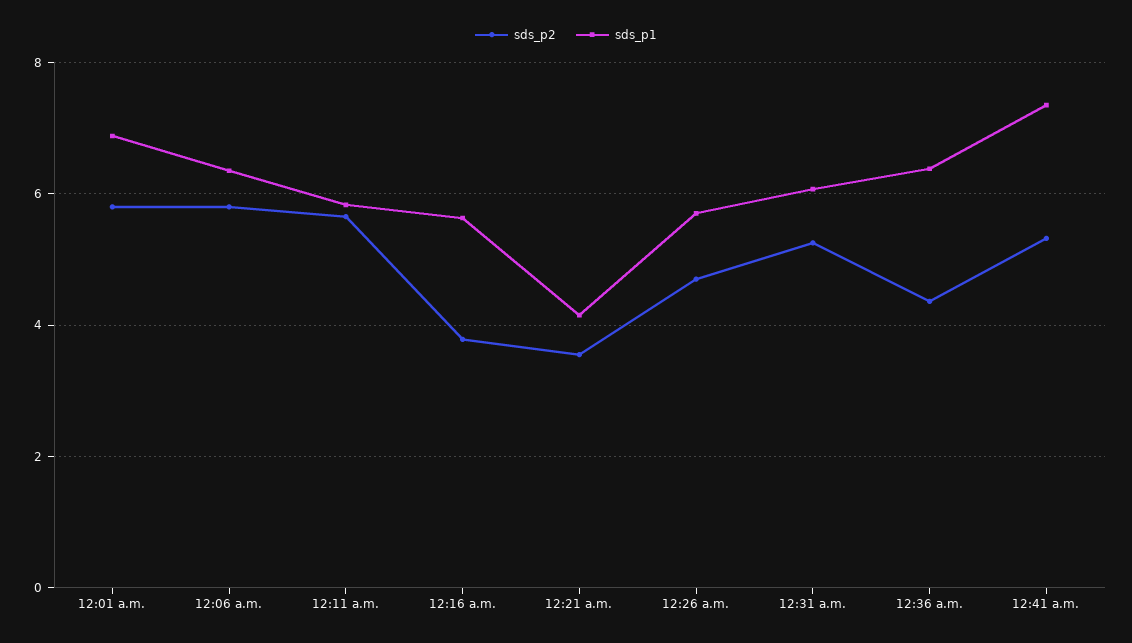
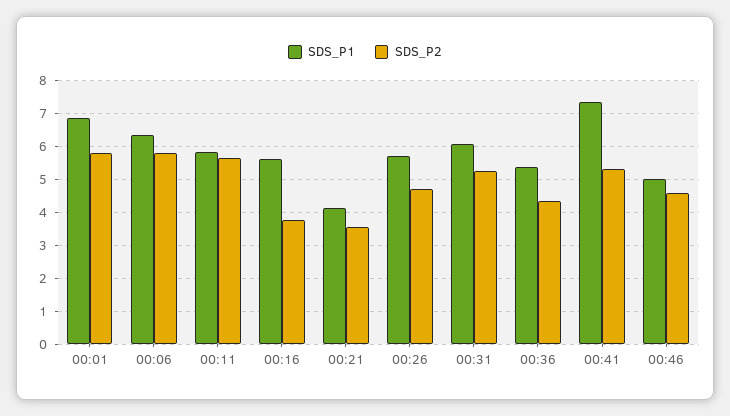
sds_p1, 12:36 a.m.: 6.4 -> 5.4
sds_p1, 00:46: none -> 5
sds_p2, 00:46: none -> 4.6

